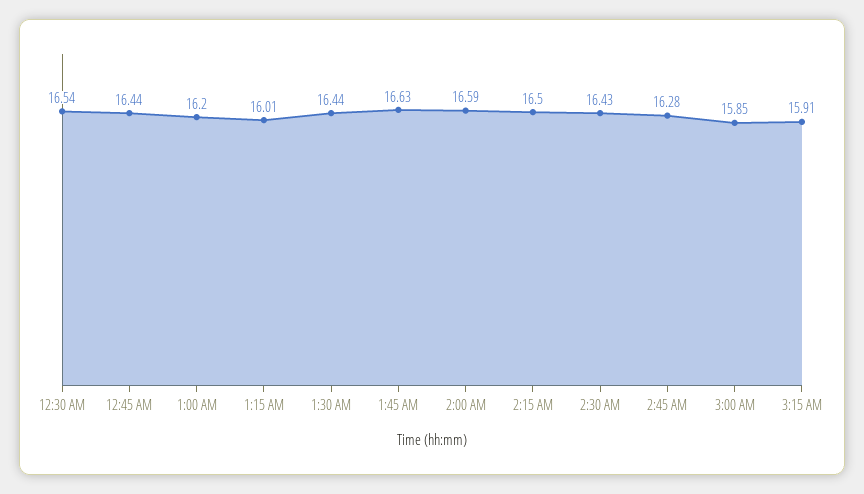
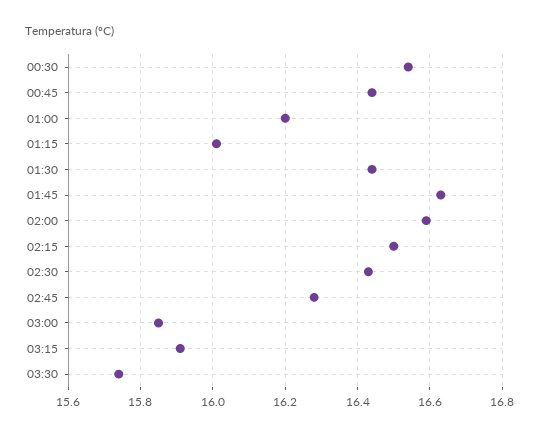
03:30: none -> 15.75

